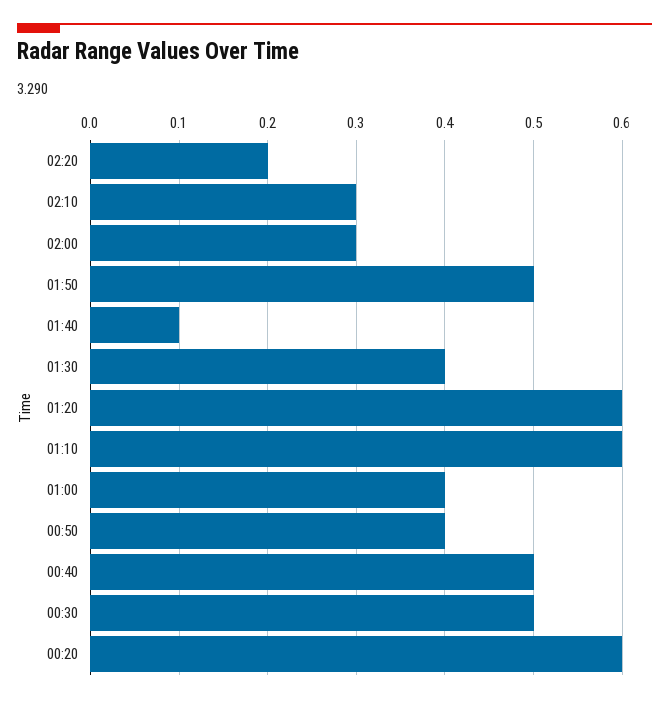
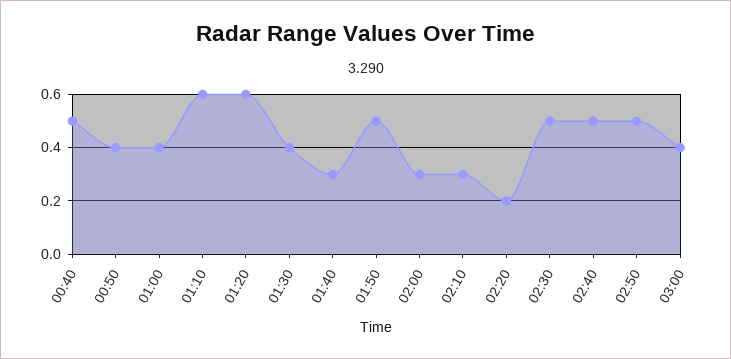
01:40: 0.1 -> 0.3
00:30: 0.5 -> none
00:20: 0.6 -> none
02:30: none -> 0.5
02:40: none -> 0.5
02:50: none -> 0.5
03:00: none -> 0.4

